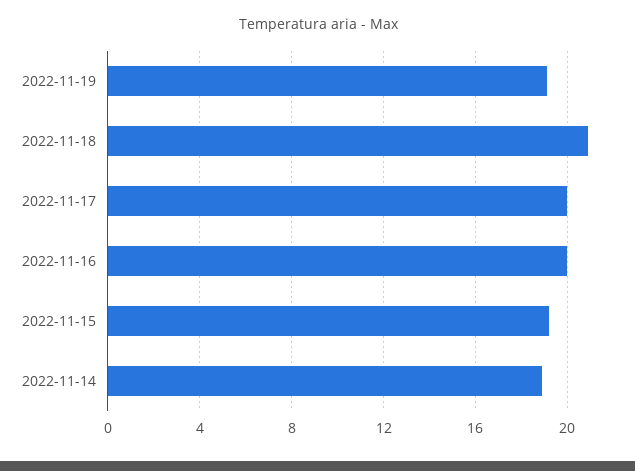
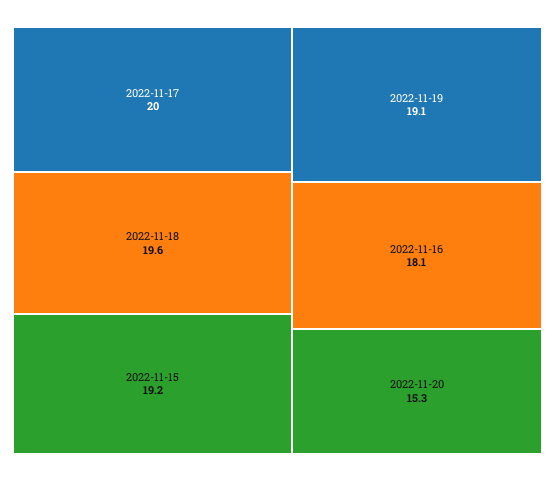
2022-11-18: 21 -> 19.6
2022-11-16: 20 -> 18.1
2022-11-14: 19 -> none
2022-11-20: none -> 15.3

